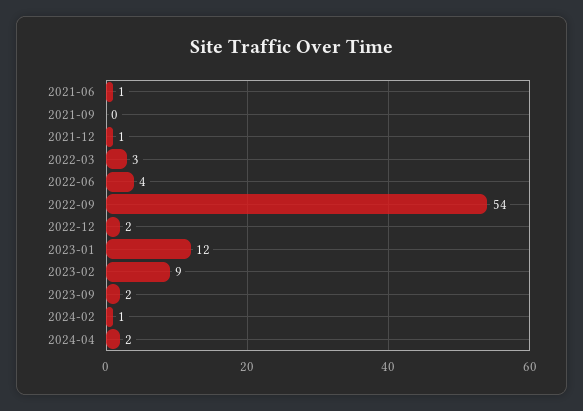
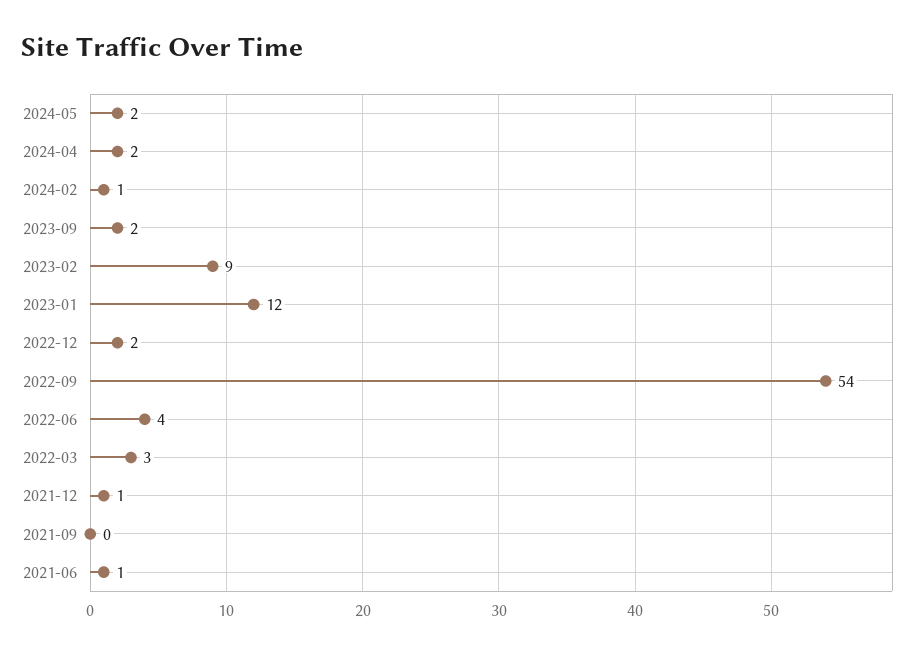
2024-05: none -> 2

